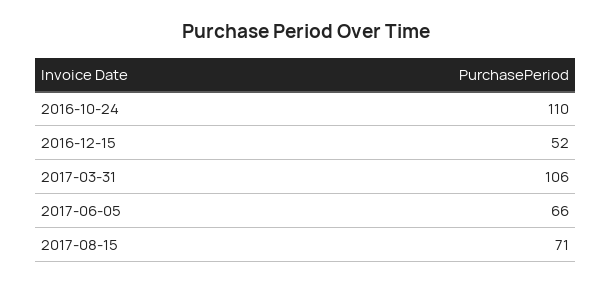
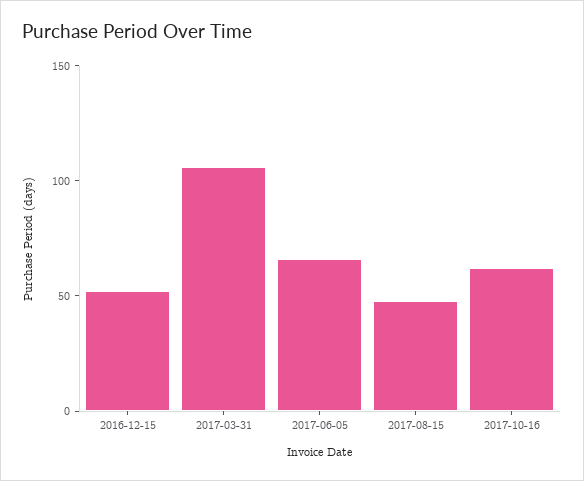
2016-10-24: 110 -> none
2017-08-15: 71 -> 50
2017-10-16: none -> 60

